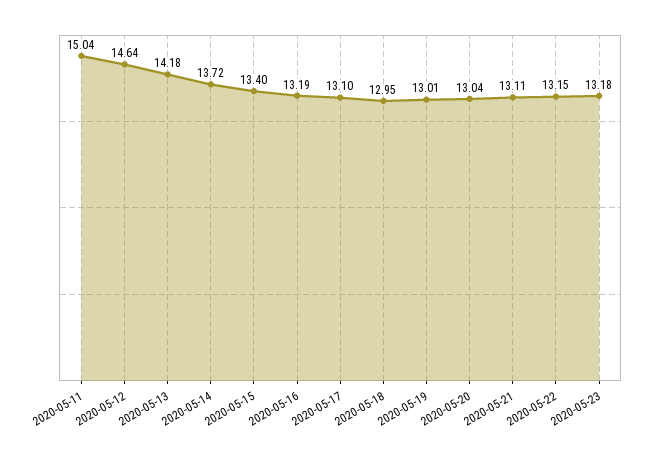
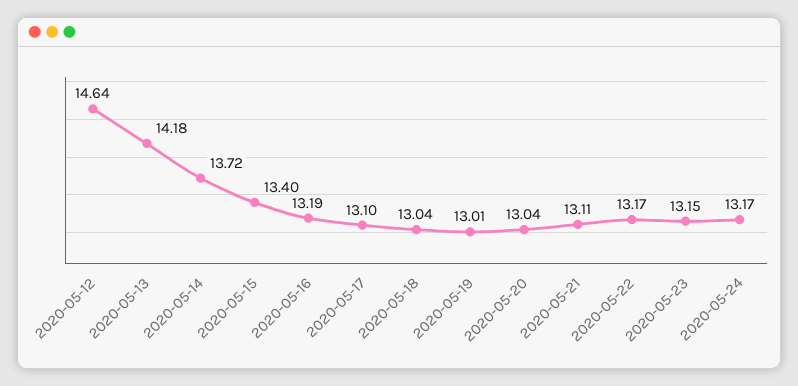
2020-05-11: 15.04 -> none
2020-05-18: 12.95 -> 13.04
2020-05-22: 13.15 -> 13.17
2020-05-23: 13.18 -> 13.15
2020-05-24: none -> 13.17

